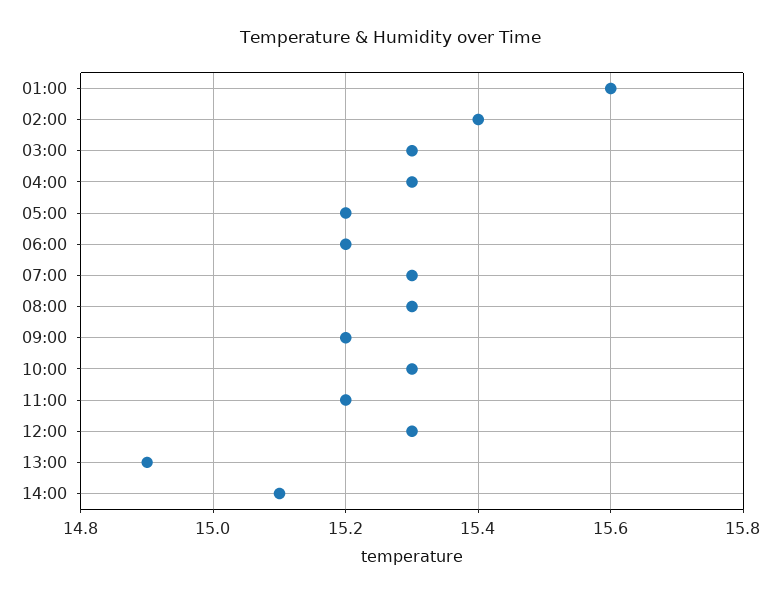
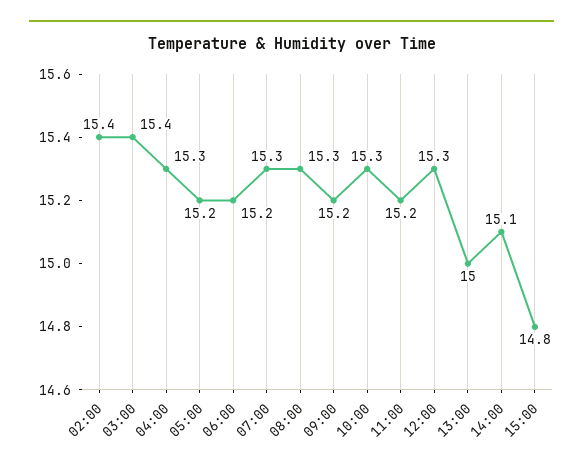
01:00: 15.6 -> none
03:00: 15.3 -> 15.4
13:00: 14.9 -> 15
15:00: none -> 14.8

